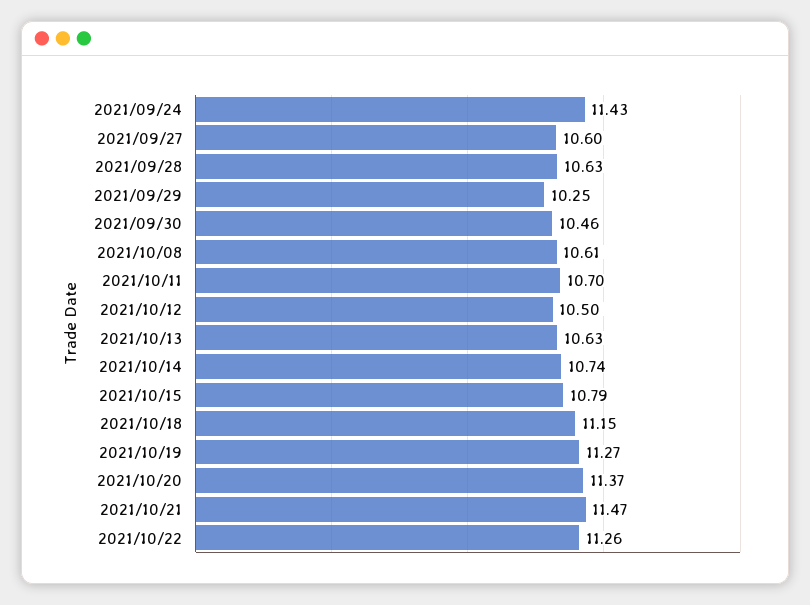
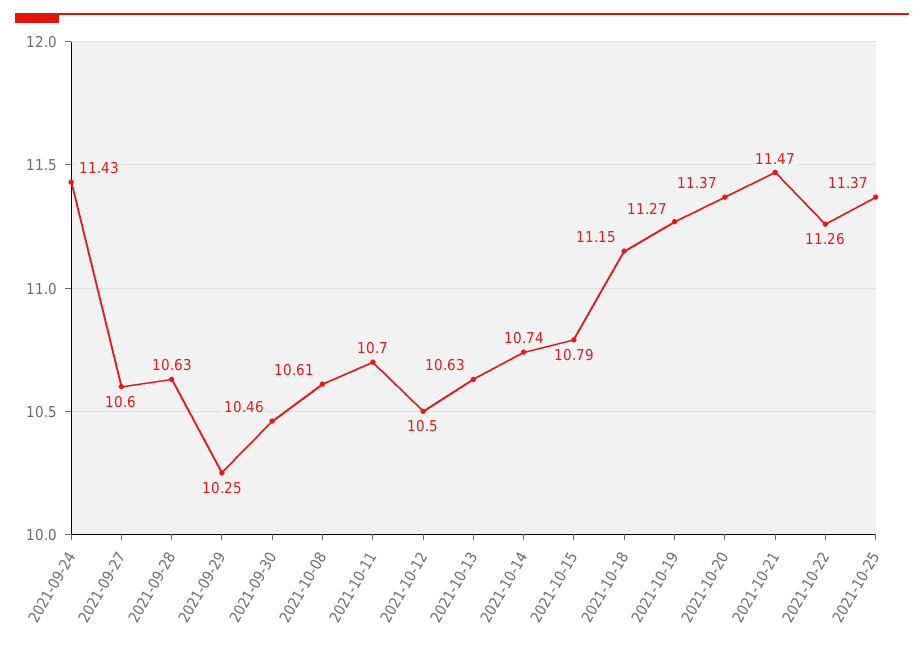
2021-10-25: none -> 11.37

